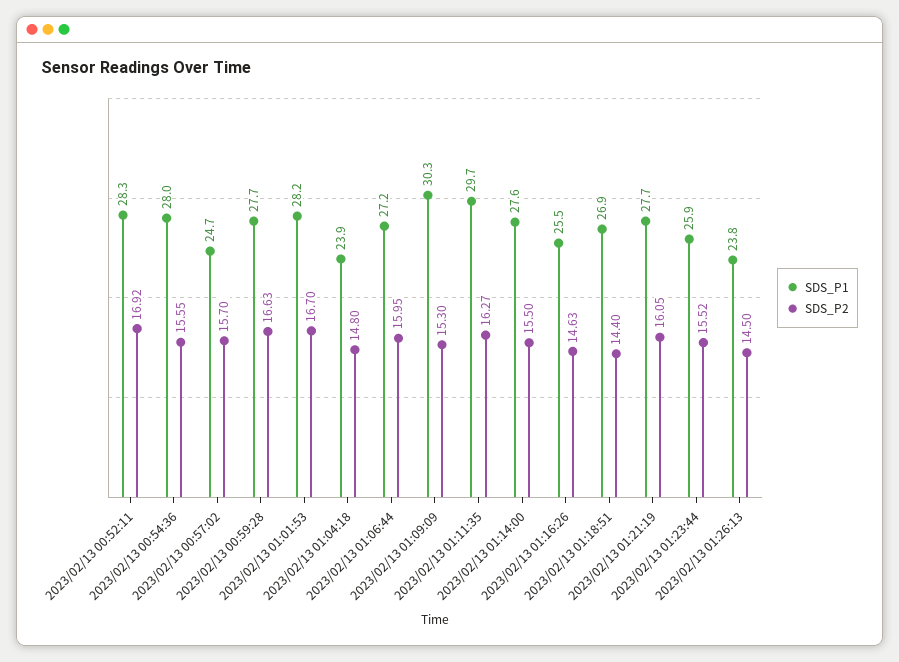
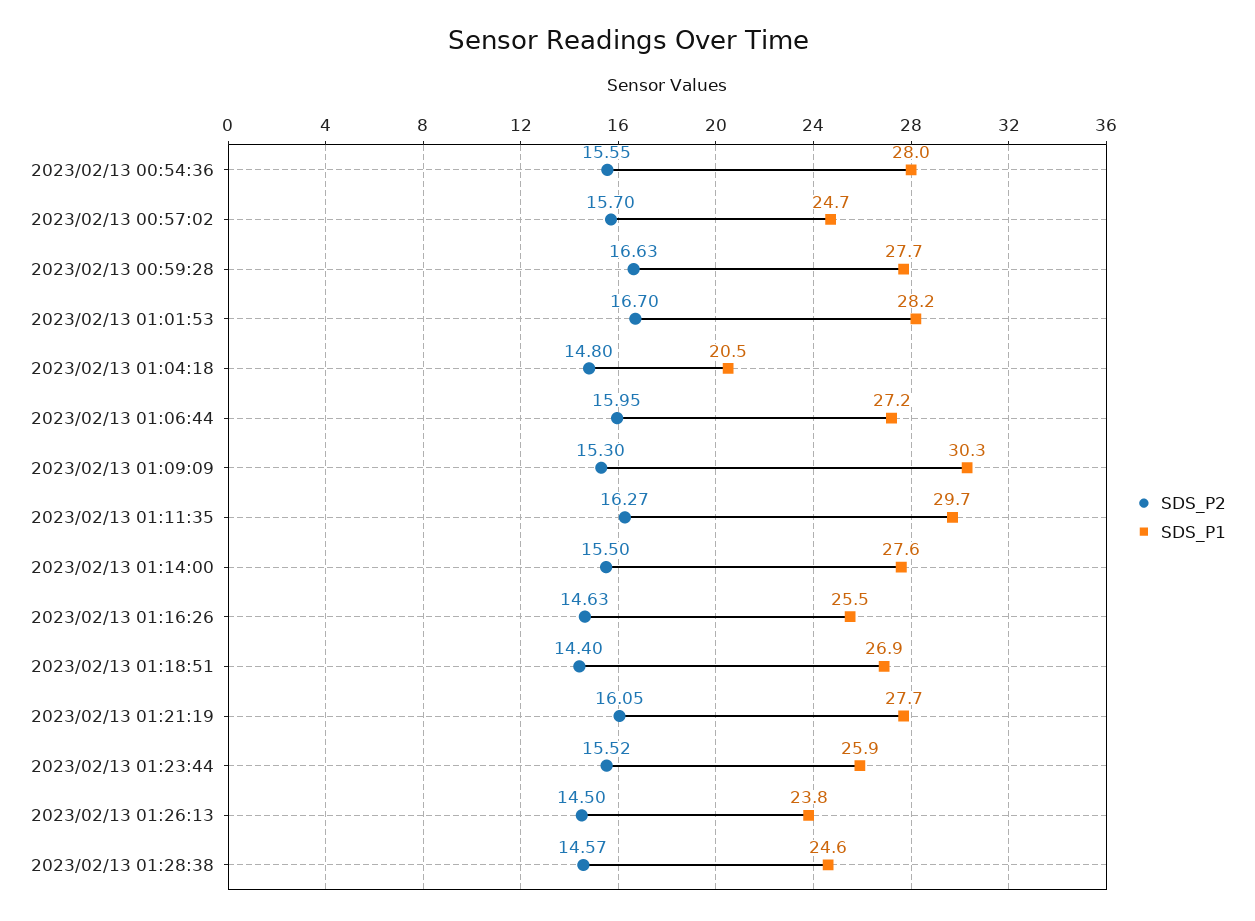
SDS_P1, 2023/02/13 00:52:11: 28.3 -> none
SDS_P2, 2023/02/13 00:52:11: 16.92 -> none
SDS_P1, 2023/02/13 01:04:18: 23.9 -> 20.5
SDS_P2, 2023/02/13 01:28:38: none -> 14.57
SDS_P1, 2023/02/13 01:28:38: none -> 24.6

